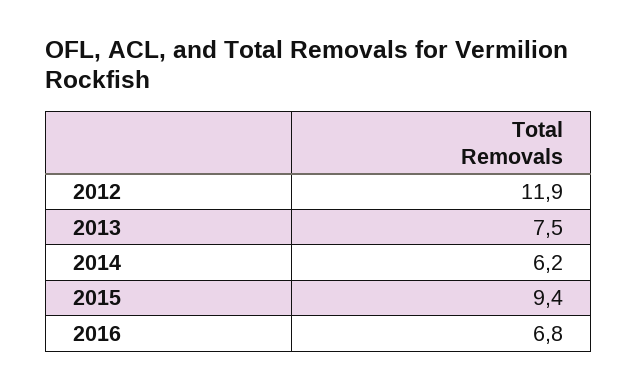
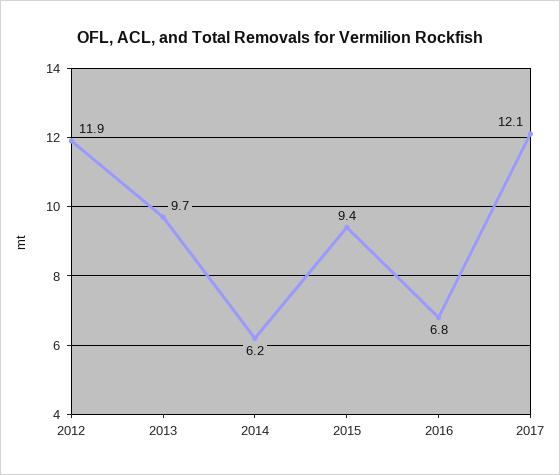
2013: 7.5 -> 9.7
2017: none -> 12.1

